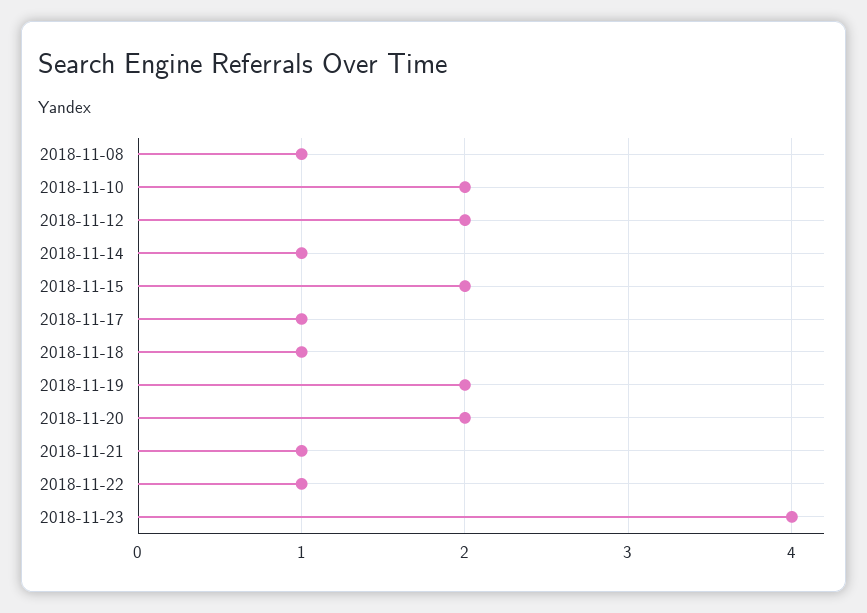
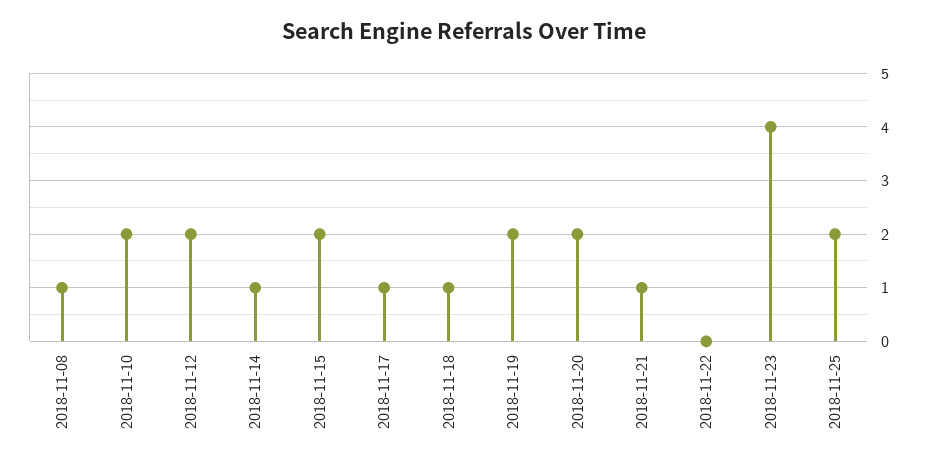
2018-11-22: 1 -> 0
2018-11-25: none -> 2

